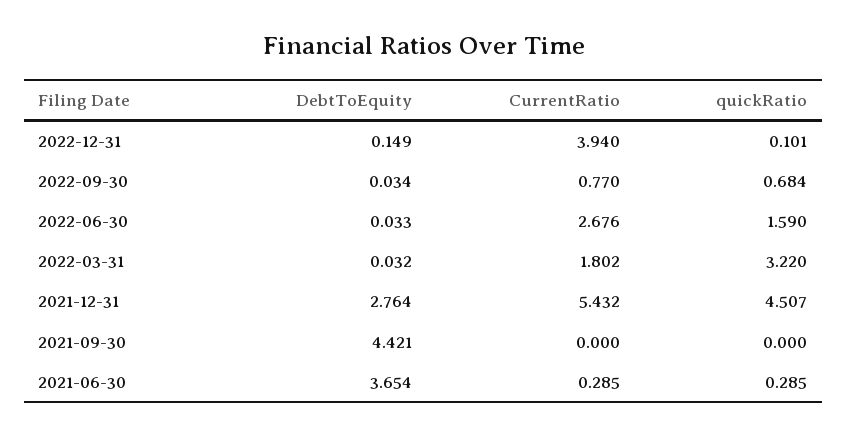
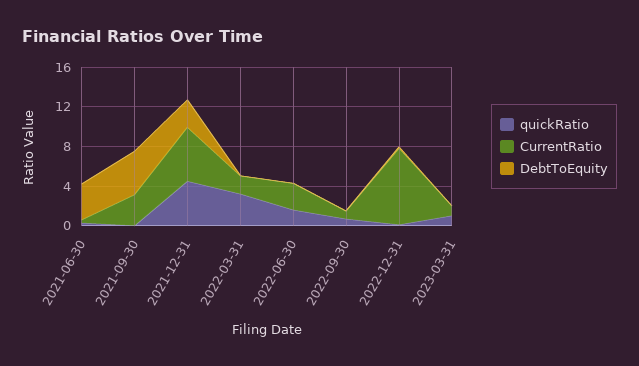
CurrentRatio, 2022-12-31: 3.94 -> 8
CurrentRatio, 2021-09-30: 0 -> 3
quickRatio, 2023-03-31: none -> 1
CurrentRatio, 2023-03-31: none -> 1
DebtToEquity, 2023-03-31: none -> 0

